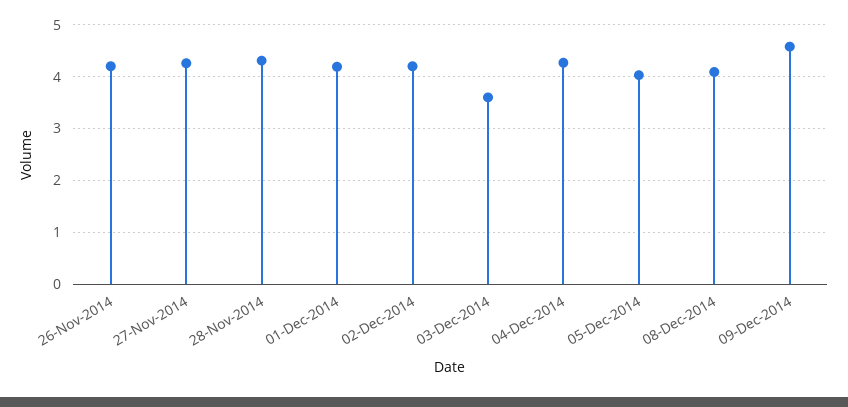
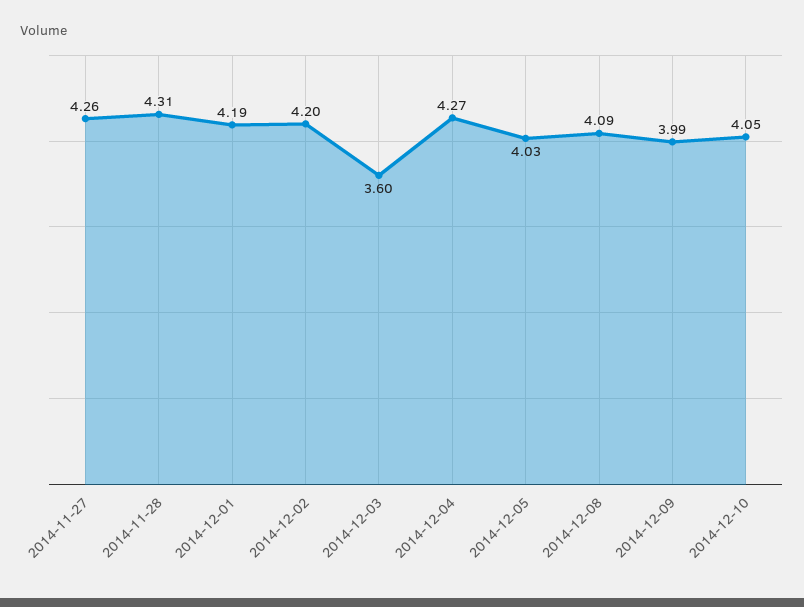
26-Nov-2014: 4.2 -> none
09-Dec-2014: 4.6 -> 3.99
2014-12-10: none -> 4.05

